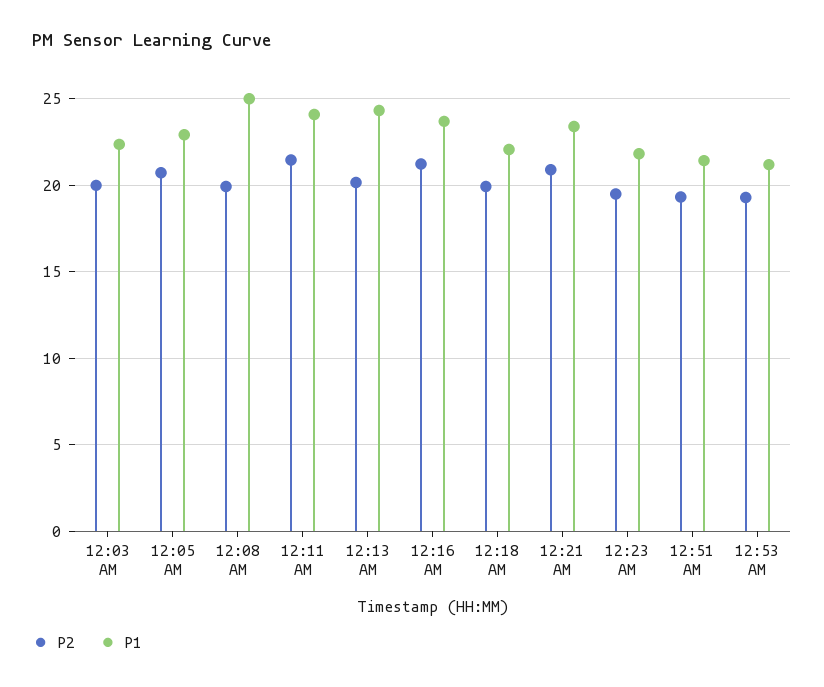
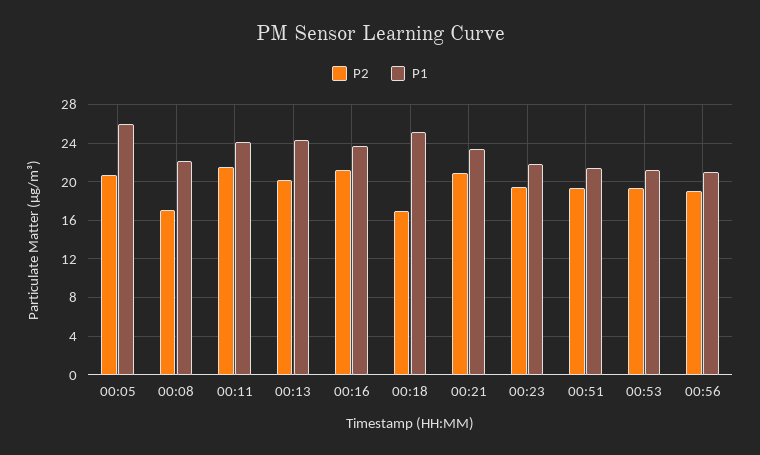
P2, 12:03 AM: 20 -> none
P1, 12:03 AM: 22.5 -> none
P1, 12:05 AM: 23 -> 26
P2, 12:08 AM: 20 -> 17
P1, 12:08 AM: 25 -> 22
P2, 12:18 AM: 20 -> 17
P1, 12:18 AM: 22 -> 25
P2, 00:56: none -> 19
P1, 00:56: none -> 21

